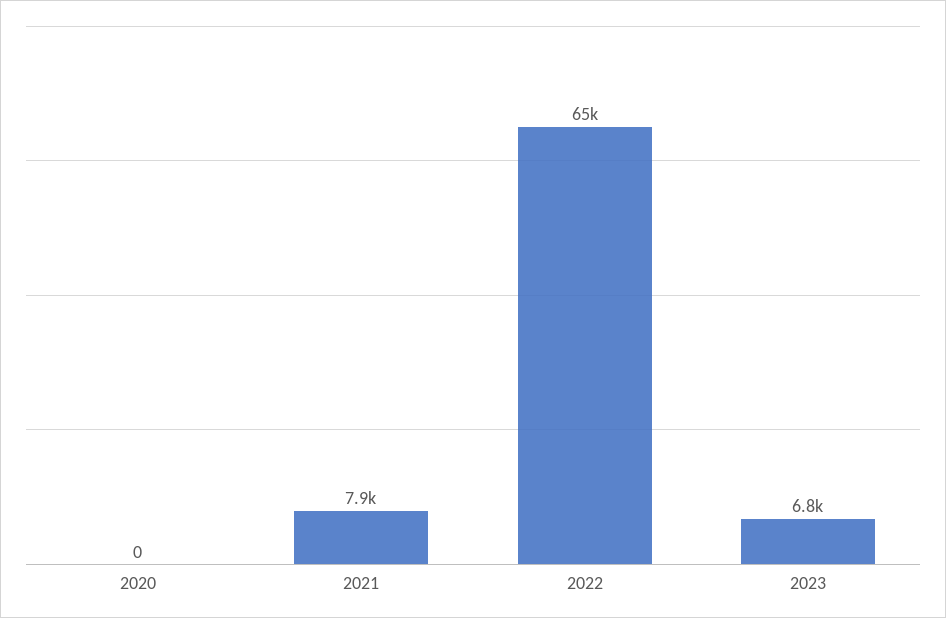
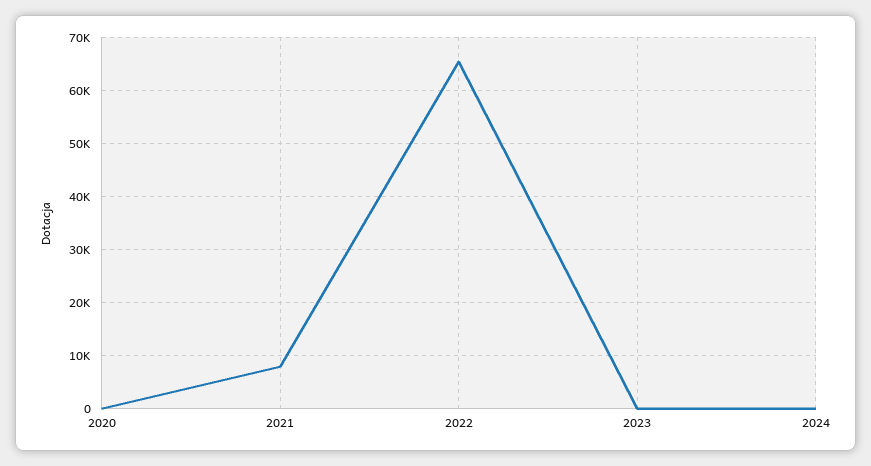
2023: 6800 -> 0
2024: none -> 0

